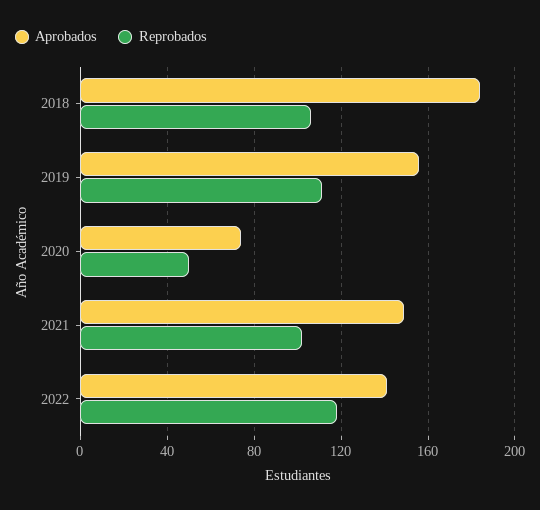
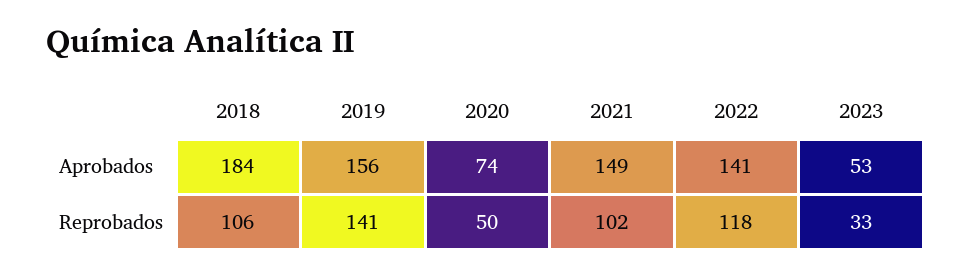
Reprobados, 2019: 110 -> 141
Aprobados, 2023: none -> 53
Reprobados, 2023: none -> 33

